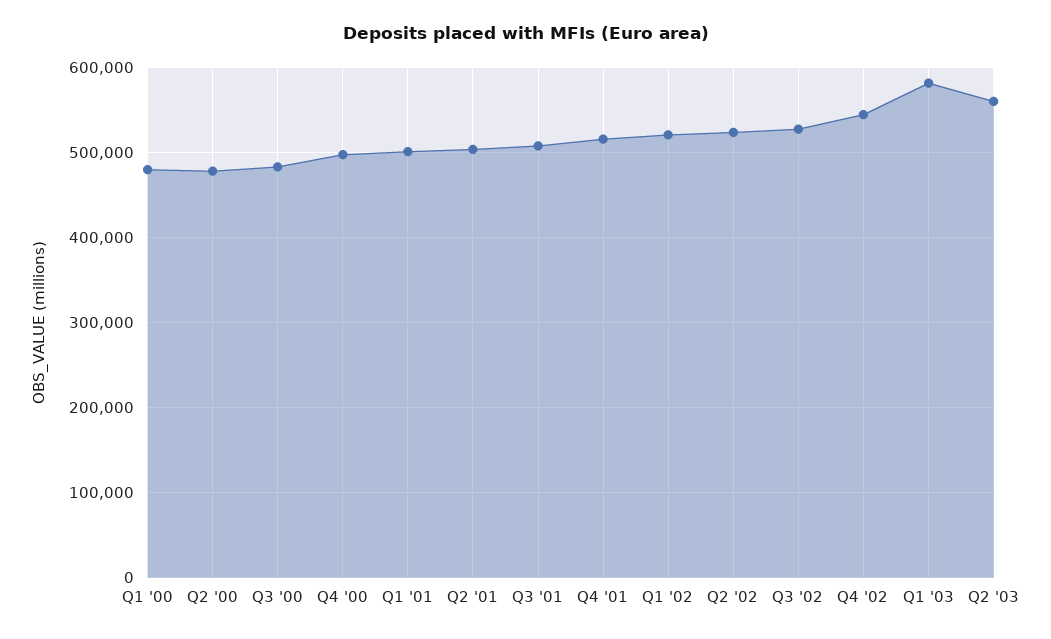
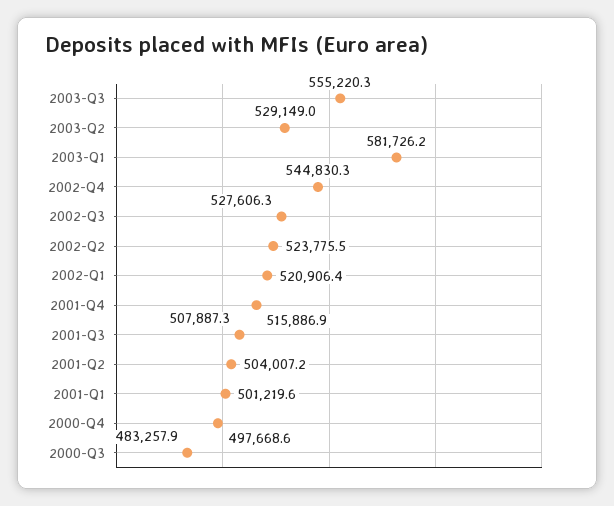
Q1 '00: 480000 -> none
Q2 '00: 480000 -> none
Q2 '03: 560000 -> 529149
2003-Q3: none -> 555220.3

